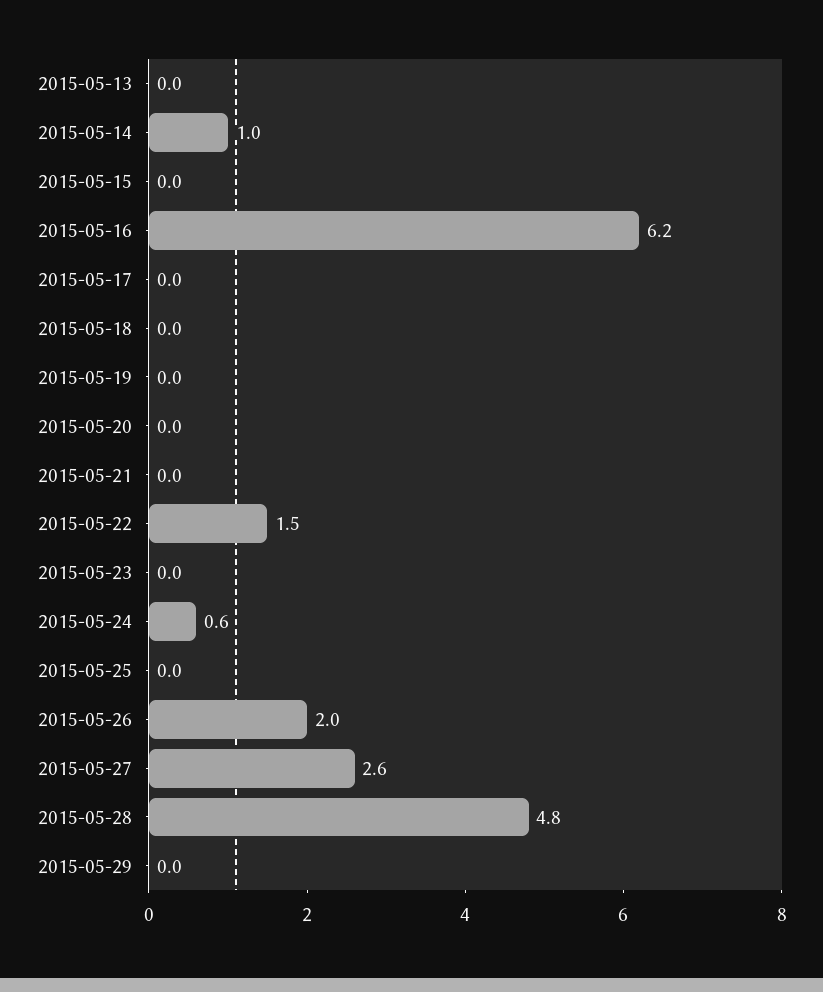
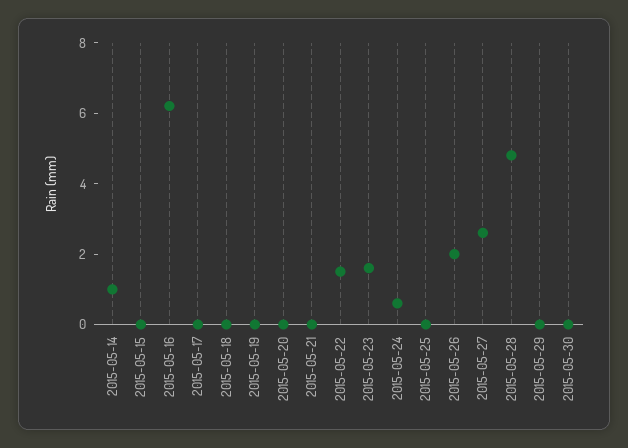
2015-05-13: 0 -> none
2015-05-23: 0 -> 1.5
2015-05-30: none -> 0

